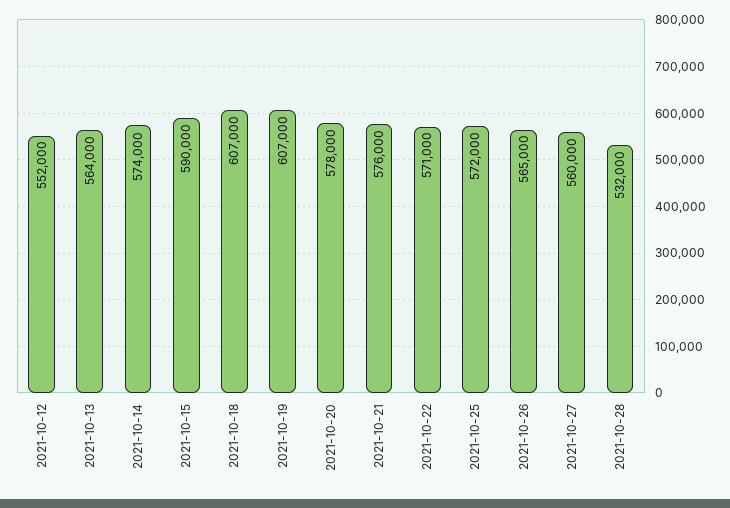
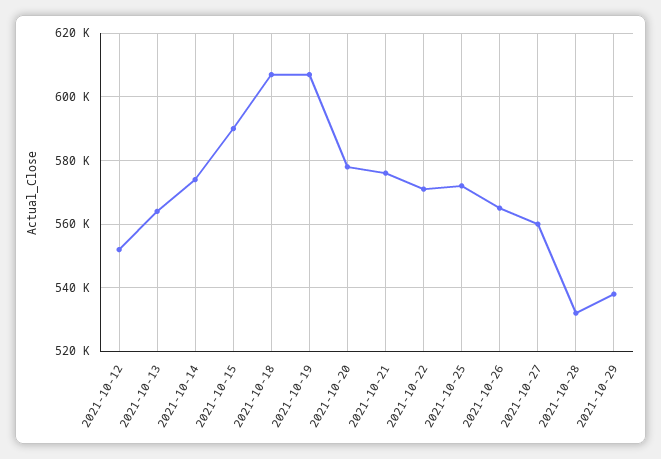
2021-10-29: none -> 538000

